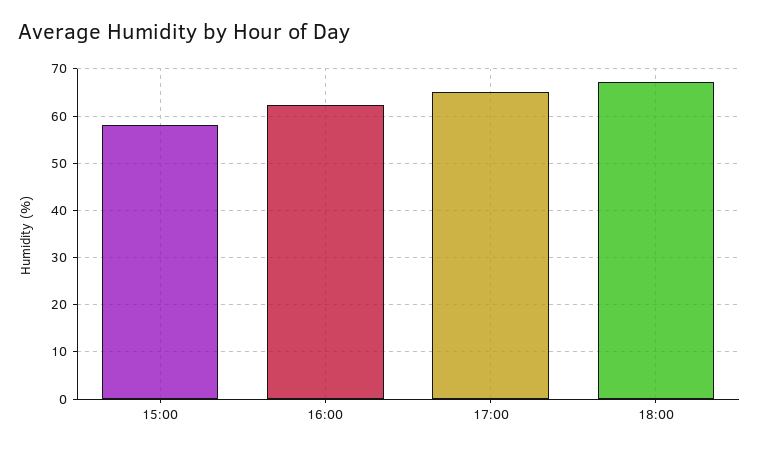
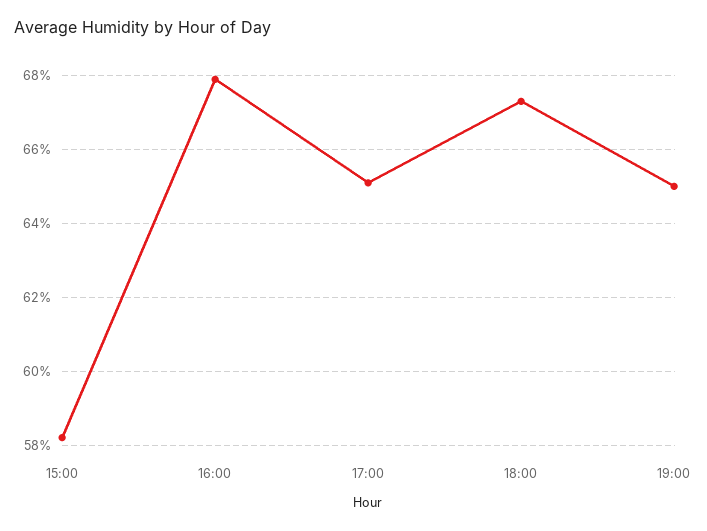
16:00: 62 -> 68
19:00: none -> 65

